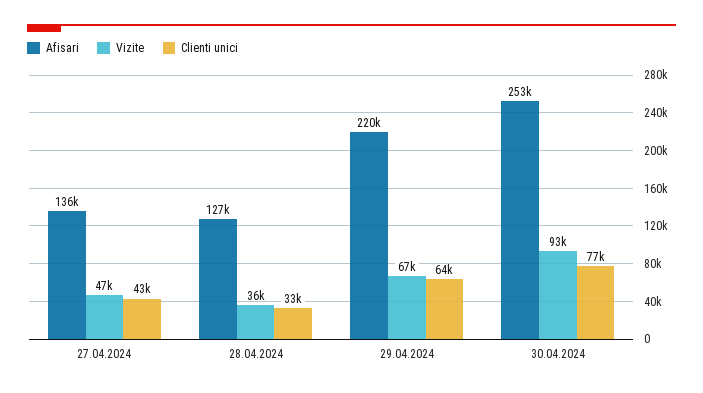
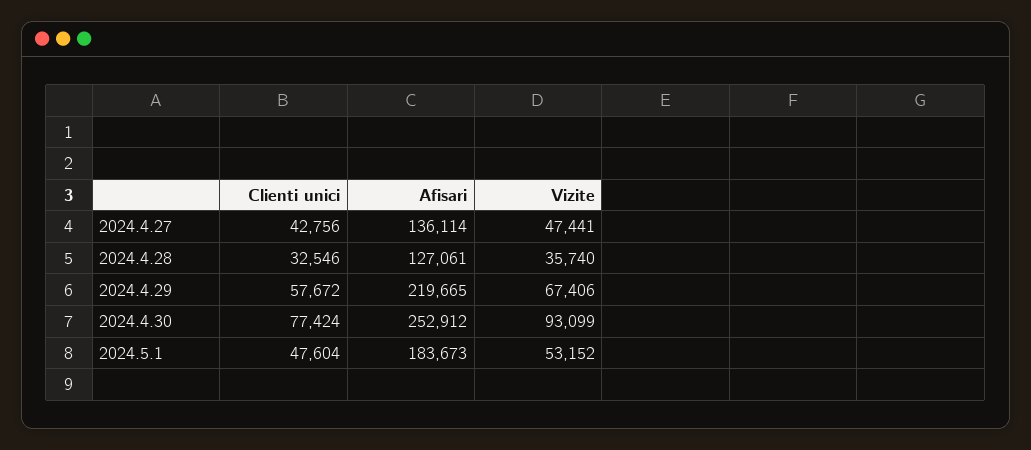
Clienti unici, 29.04.2024: 64000 -> 57672
Clienti unici, 2024.5.1: none -> 47604
Afisari, 2024.5.1: none -> 183673
Vizite, 2024.5.1: none -> 53152

